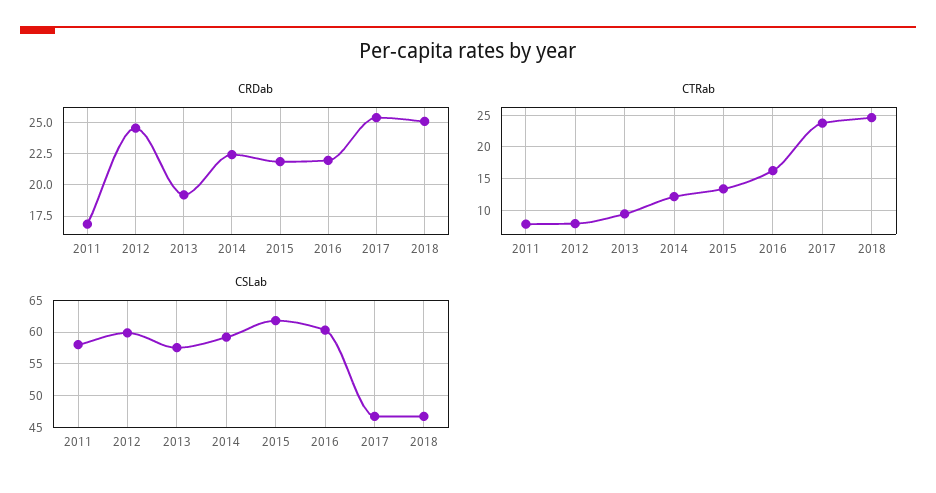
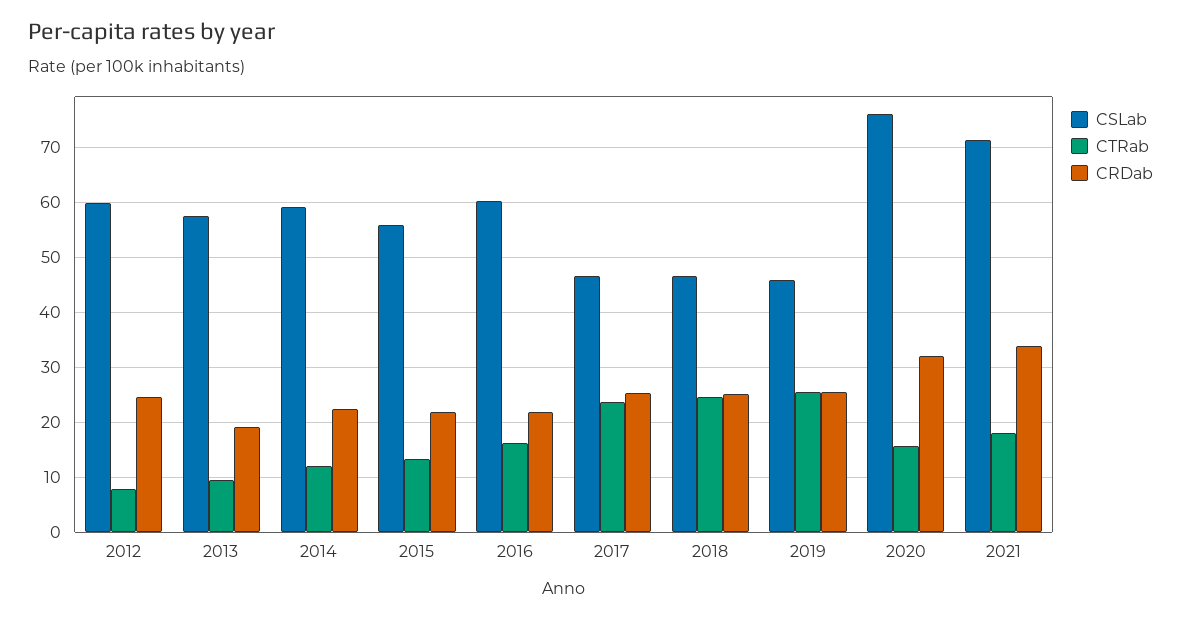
CRDab, 2011: 17 -> none
CTRab, 2011: 8 -> none
CSLab, 2011: 58 -> none
CSLab, 2015: 62 -> 56
CSLab, 2019: none -> 46
CTRab, 2019: none -> 26
CRDab, 2019: none -> 26
CSLab, 2020: none -> 76
CTRab, 2020: none -> 16
CRDab, 2020: none -> 32
CSLab, 2021: none -> 72
CTRab, 2021: none -> 18
CRDab, 2021: none -> 34

